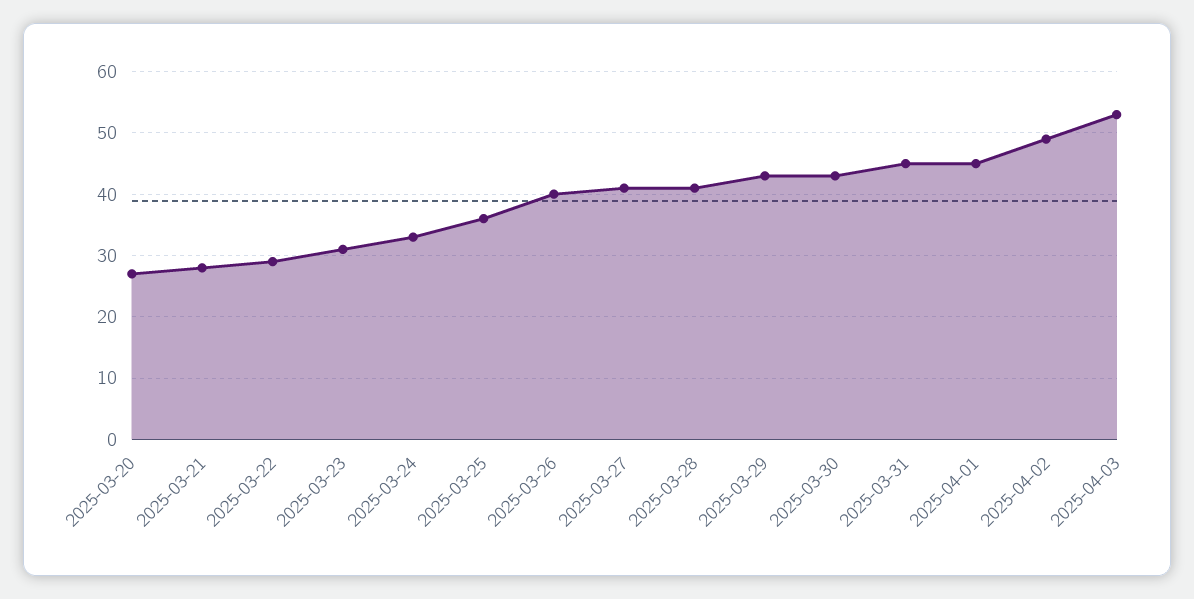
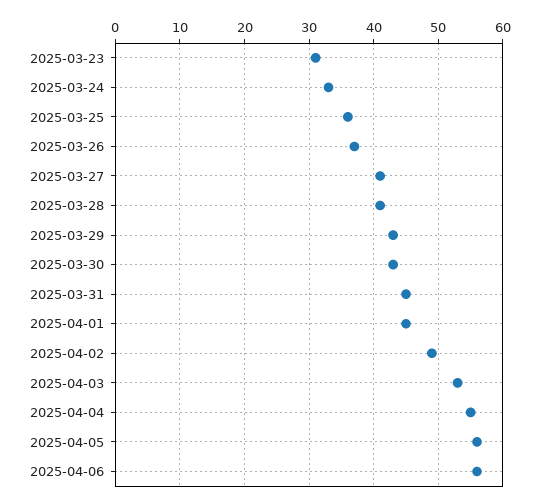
2025-03-20: 27 -> none
2025-03-21: 28 -> none
2025-03-22: 29 -> none
2025-03-26: 40 -> 37
2025-04-04: none -> 55
2025-04-05: none -> 56
2025-04-06: none -> 56

